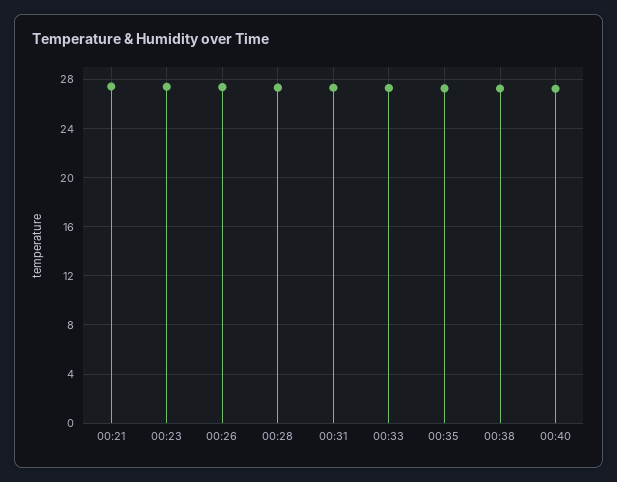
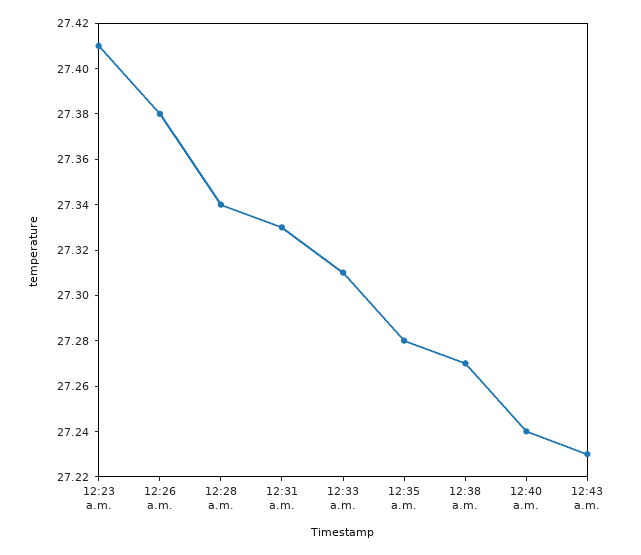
00:21: 27.5 -> none
12:43 a.m.: none -> 27.23

